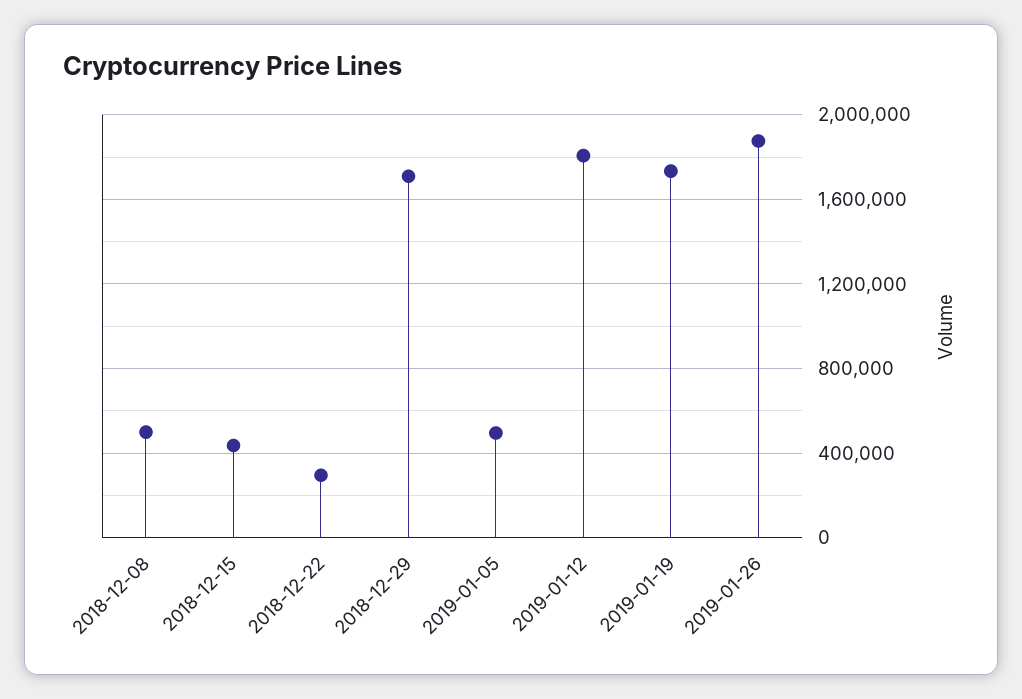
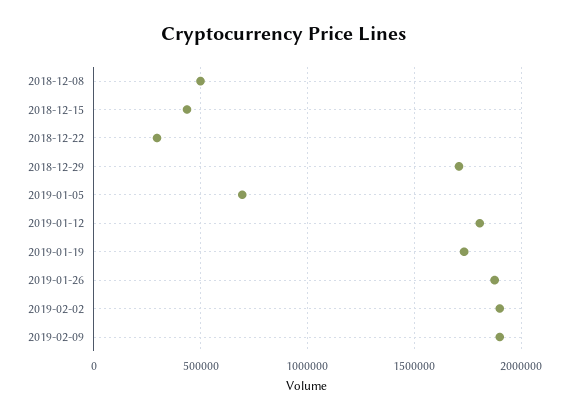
2019-01-05: 500000 -> 700000
2019-02-02: none -> 1900000
2019-02-09: none -> 1900000

